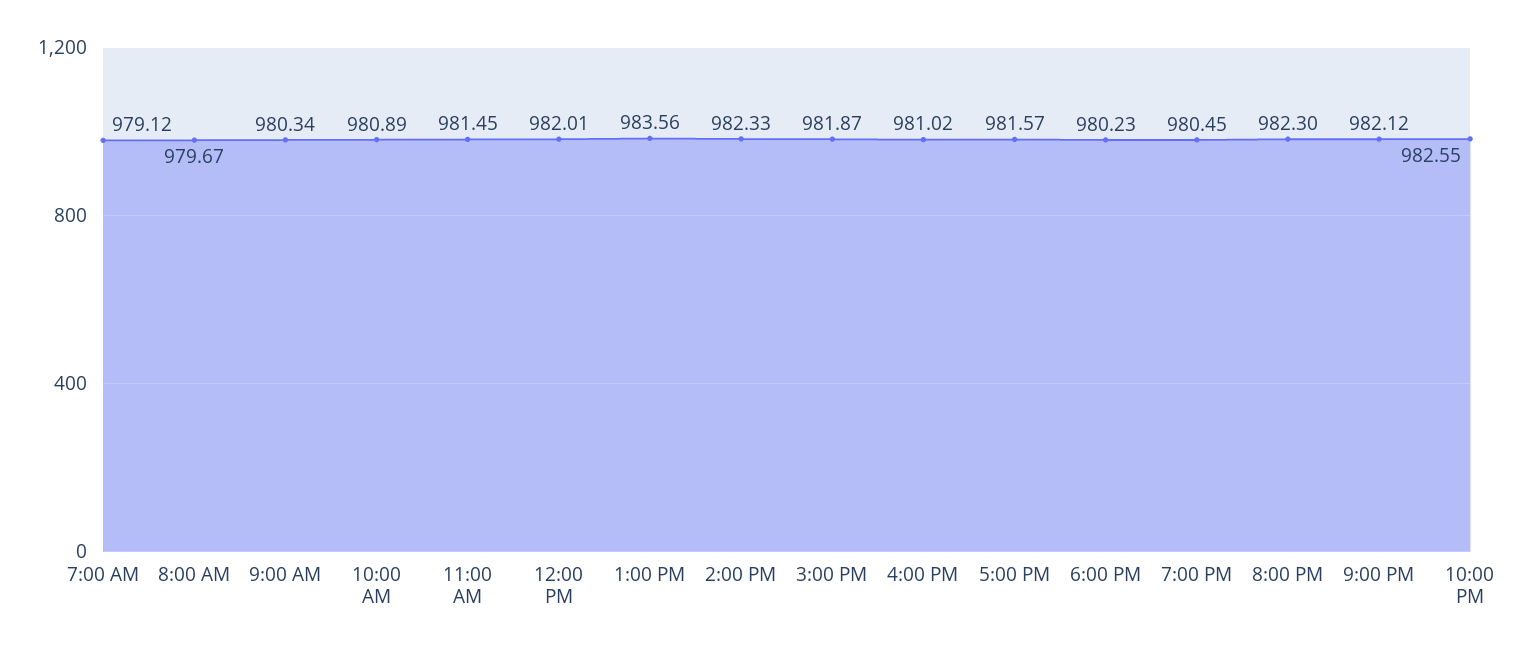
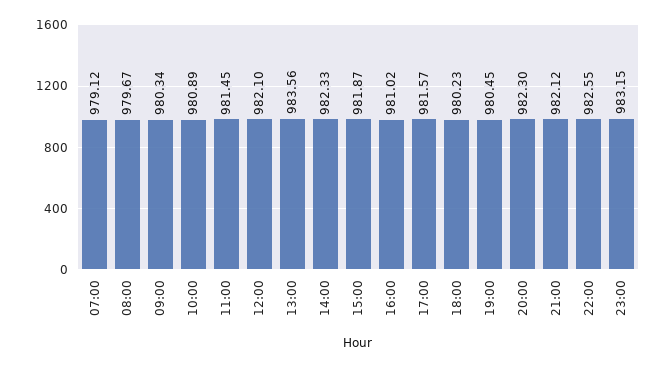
12:00 PM: 982.01 -> 982.1
23:00: none -> 983.15

